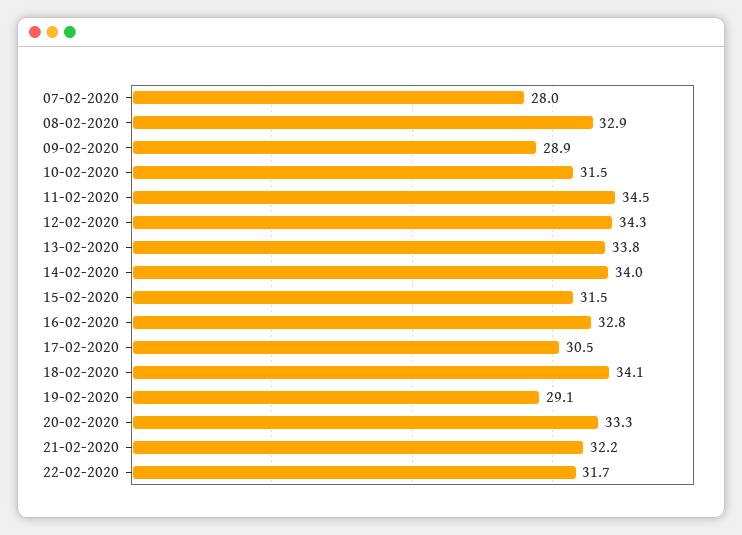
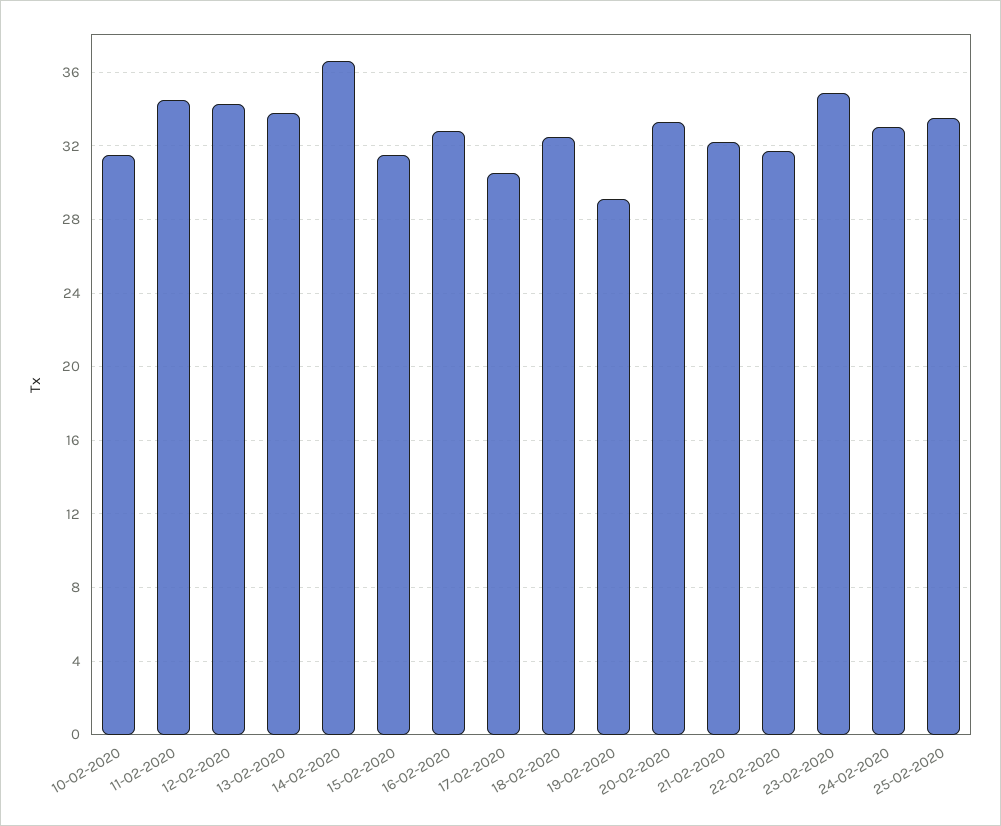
07-02-2020: 28 -> none
08-02-2020: 32.9 -> none
09-02-2020: 28.9 -> none
14-02-2020: 34 -> 36.5
18-02-2020: 34.1 -> 32.5
23-02-2020: none -> 35
24-02-2020: none -> 33
25-02-2020: none -> 33.5

